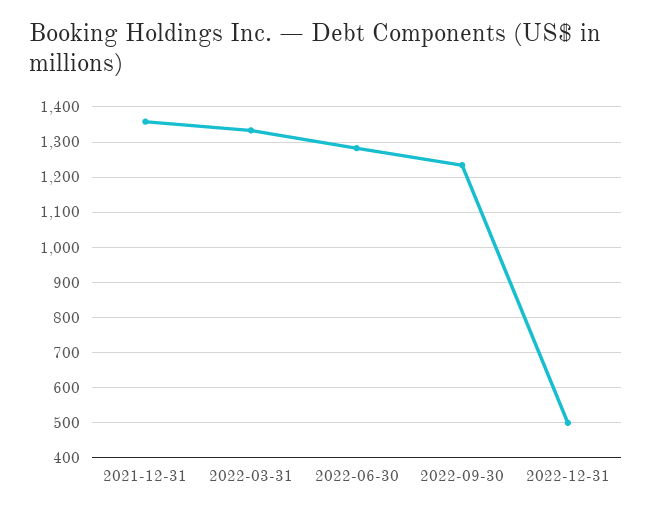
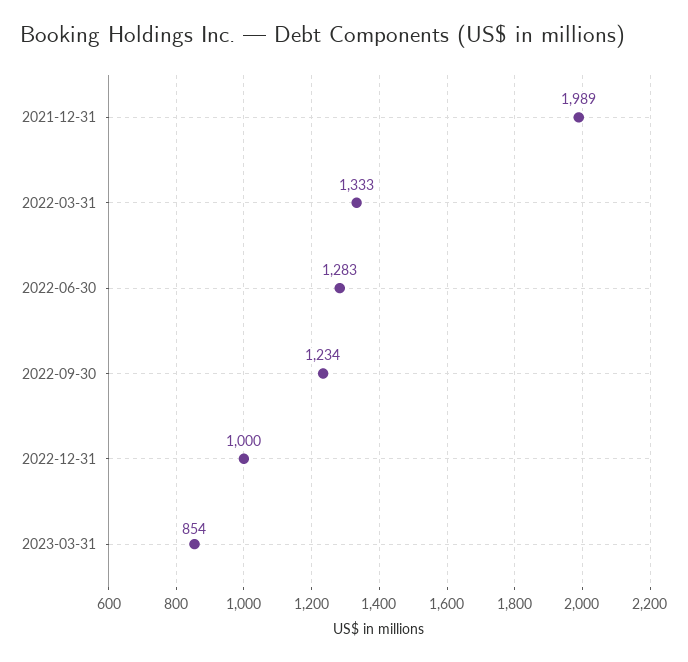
2021-12-31: 1360 -> 1989
2022-12-31: 500 -> 1000
2023-03-31: none -> 854

